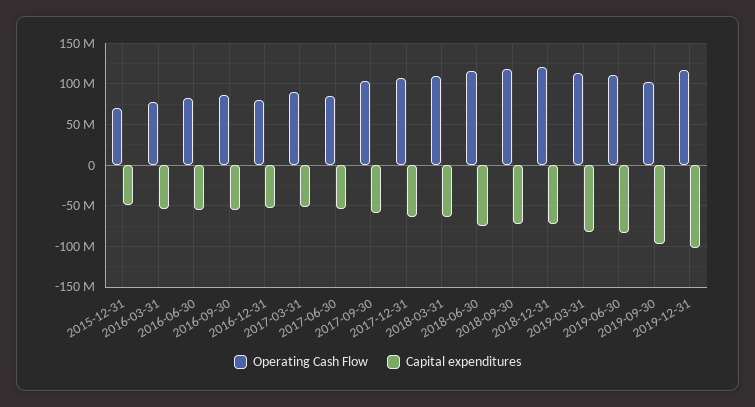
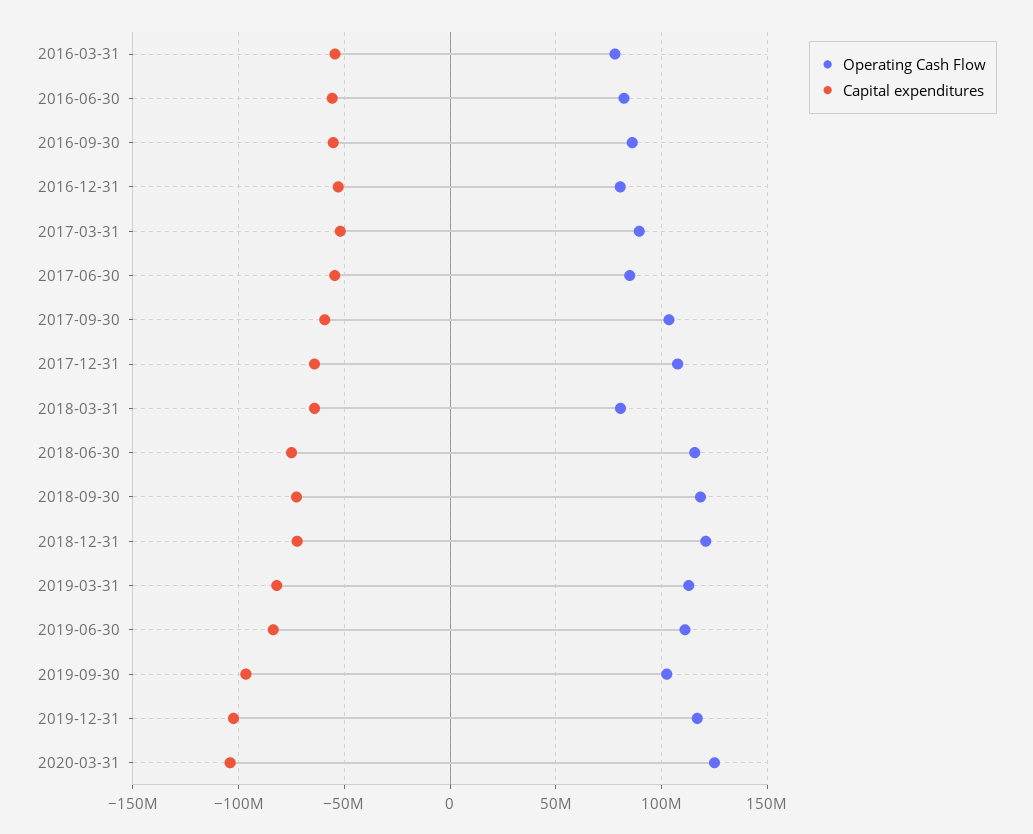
Operating Cash Flow, 2015-12-31: 70000000 -> none
Capital expenditures, 2015-12-31: -50000000 -> none
Operating Cash Flow, 2018-03-31: 110000000 -> 80000000
Operating Cash Flow, 2020-03-31: none -> 125000000
Capital expenditures, 2020-03-31: none -> -105000000

